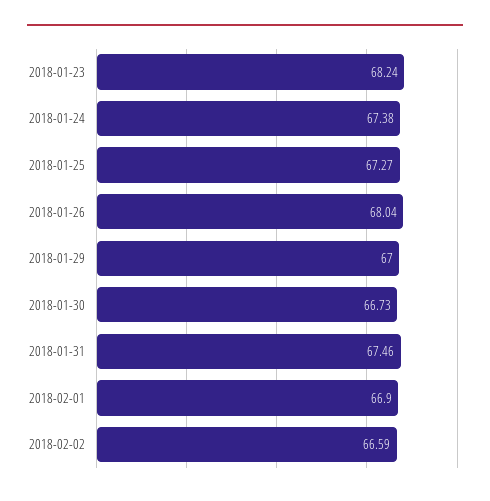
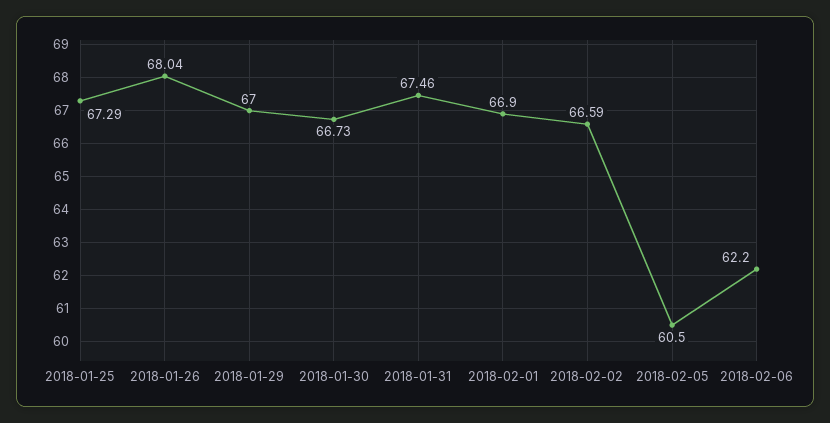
2018-01-23: 68.24 -> none
2018-01-24: 67.38 -> none
2018-01-25: 67.27 -> 67.29
2018-02-05: none -> 60.5
2018-02-06: none -> 62.2

